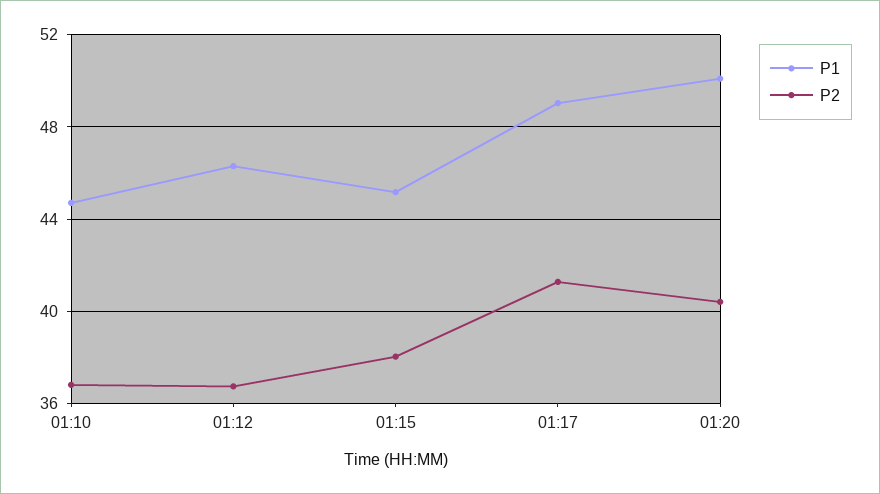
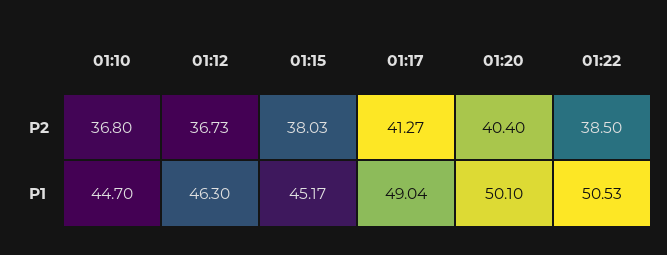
P2, 01:22: none -> 38.5
P1, 01:22: none -> 50.53

